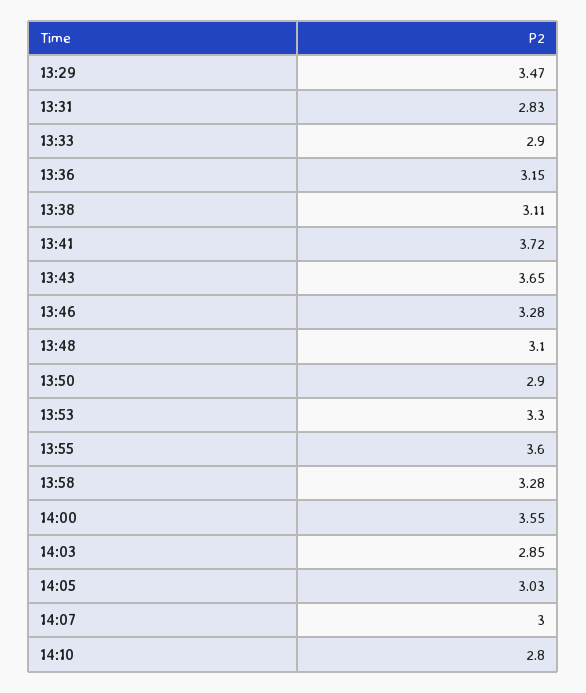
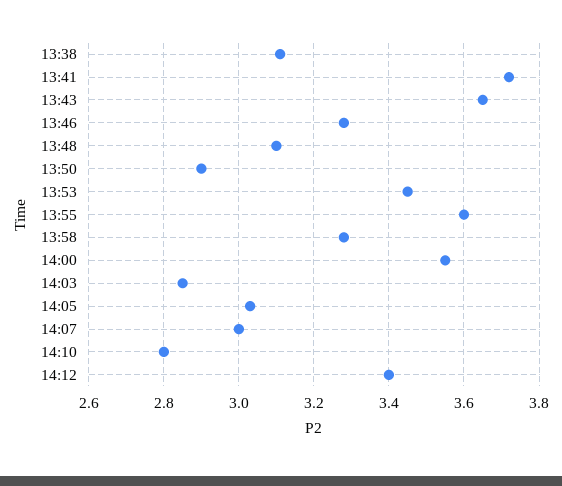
13:29: 3.47 -> none
13:31: 2.83 -> none
13:33: 2.9 -> none
13:36: 3.15 -> none
13:53: 3.3 -> 3.45
14:12: none -> 3.4

